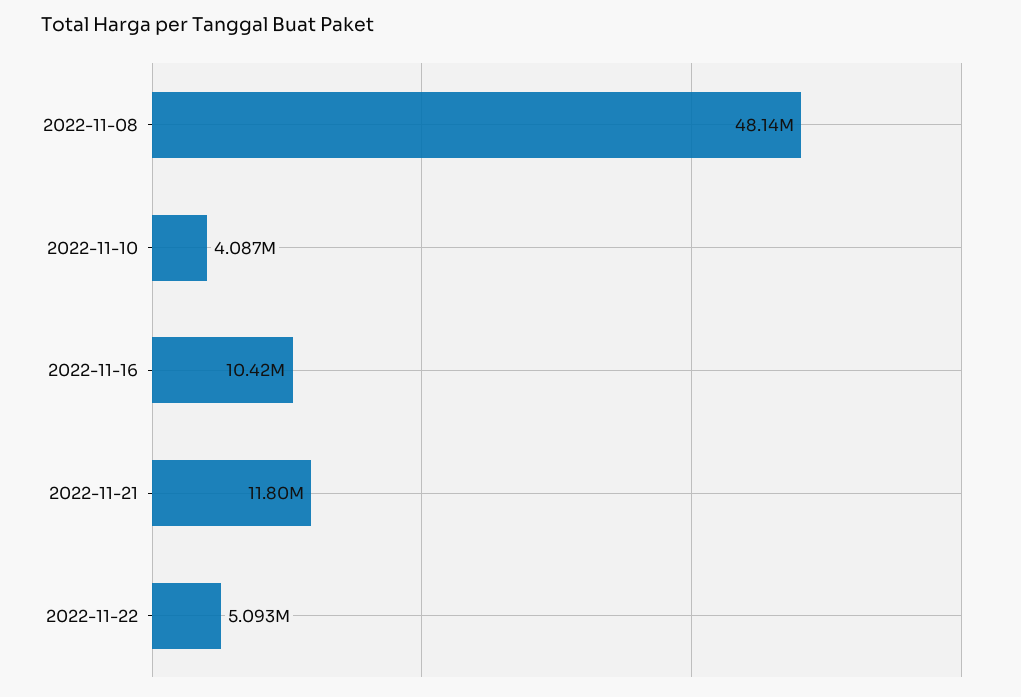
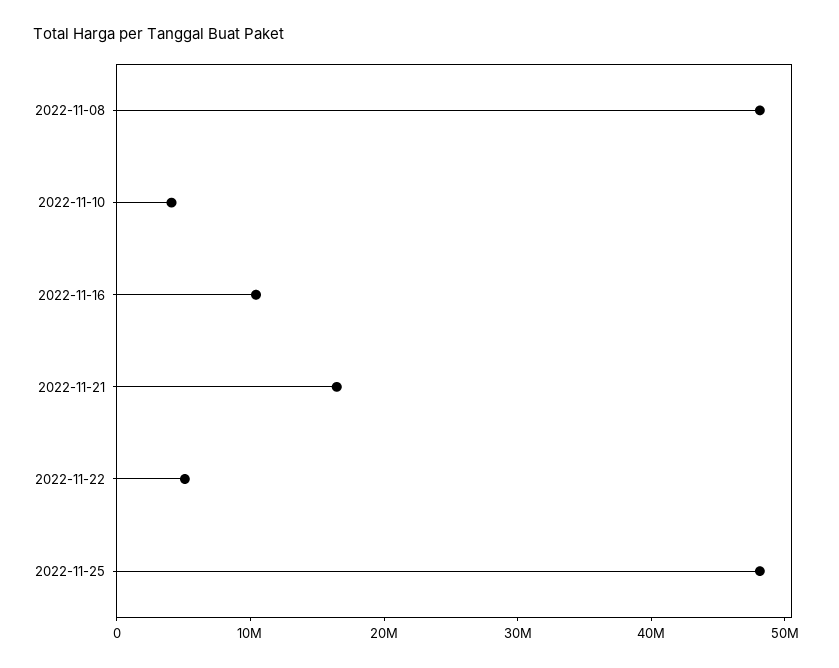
2022-11-21: 11800000 -> 16000000
2022-11-25: none -> 48000000

